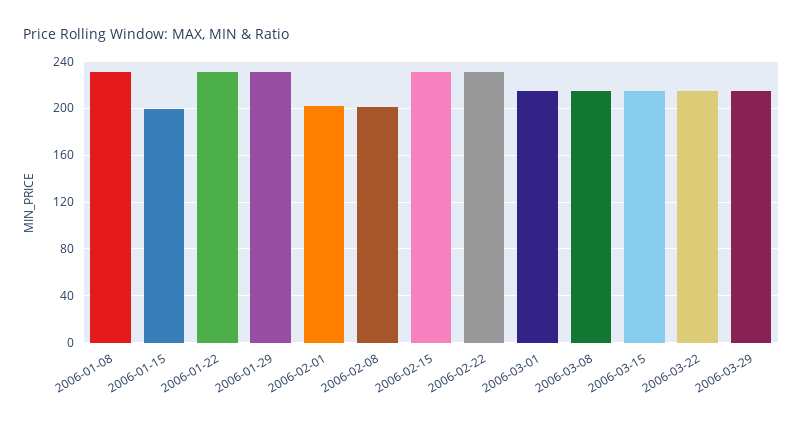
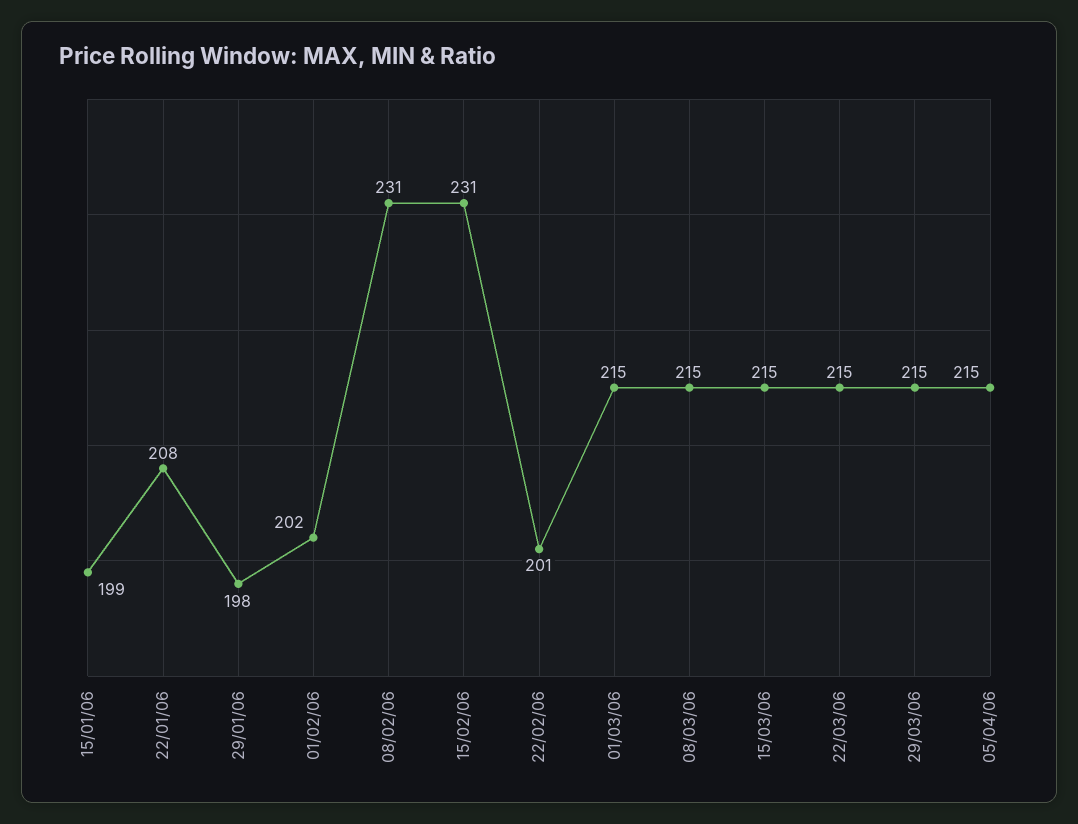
2006-01-08: 230 -> none
2006-01-22: 230 -> 208
2006-01-29: 230 -> 198
2006-02-08: 200 -> 231
2006-02-22: 230 -> 201
05/04/06: none -> 215

